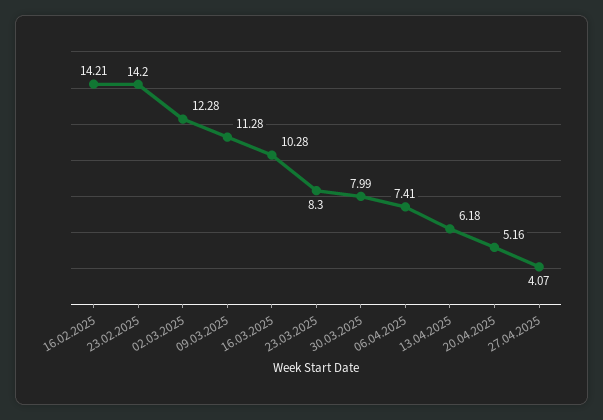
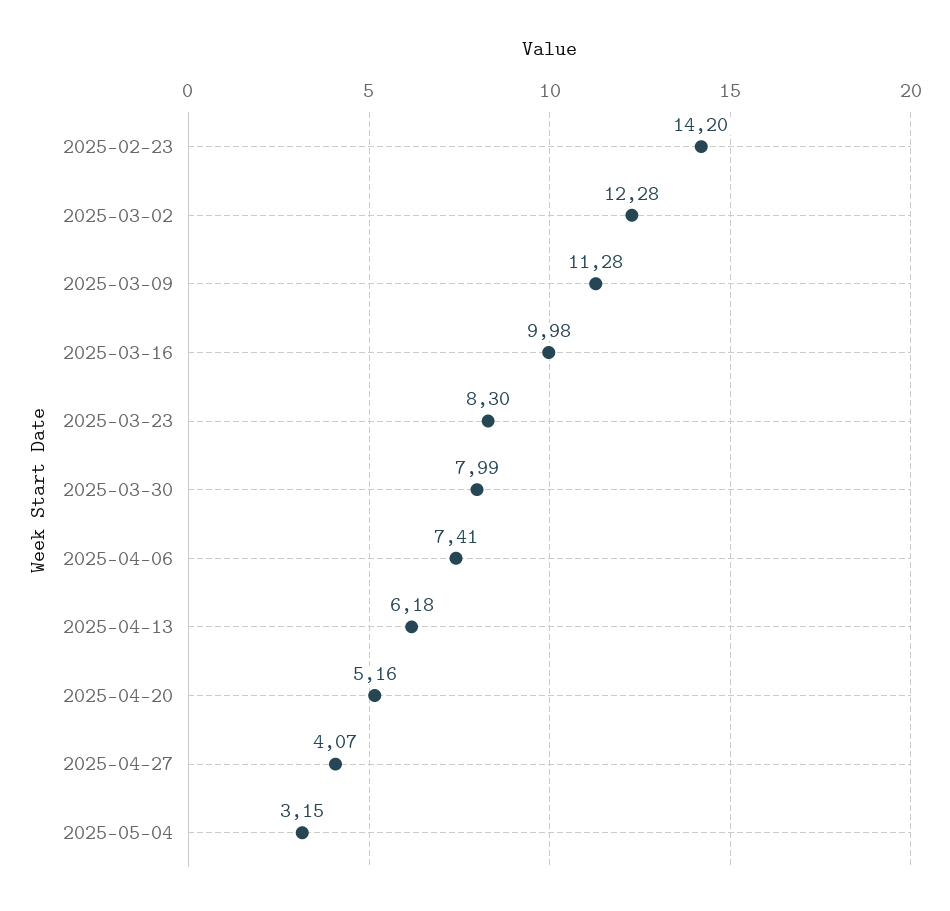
16.02.2025: 14.21 -> none
16.03.2025: 10.28 -> 9.98
2025-05-04: none -> 3.15

